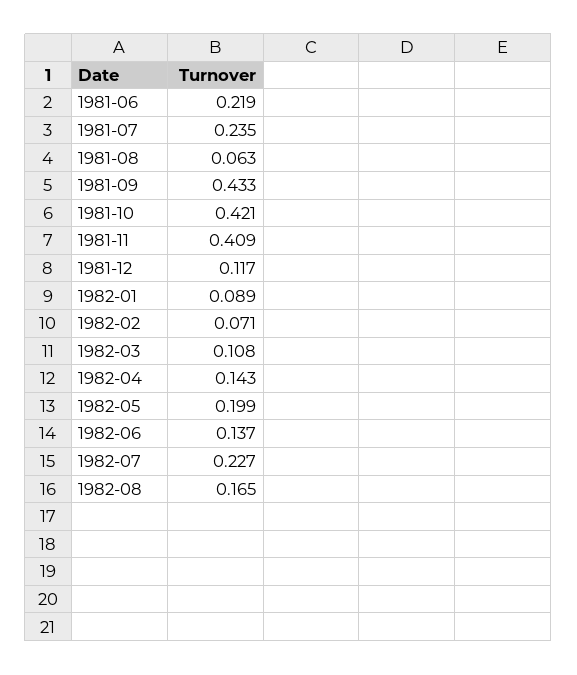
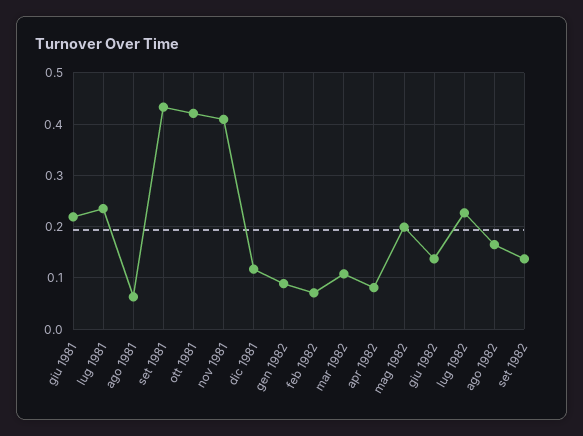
1982-04: 0.143 -> 0.08
set 1982: none -> 0.14

